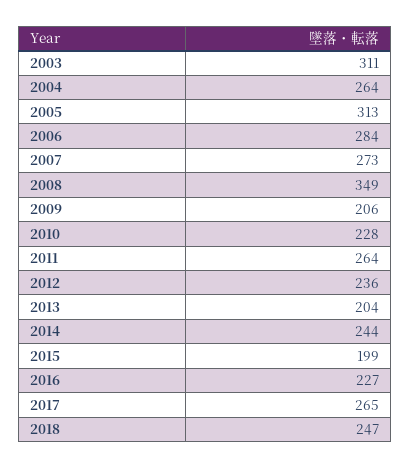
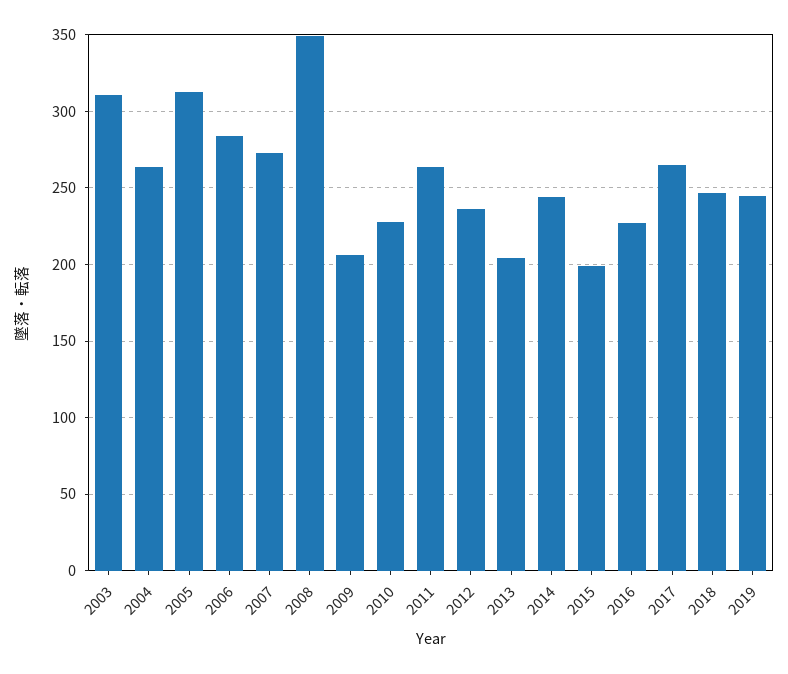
2019: none -> 245

